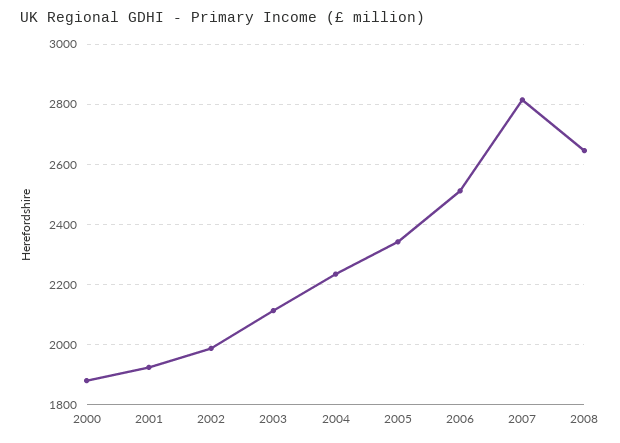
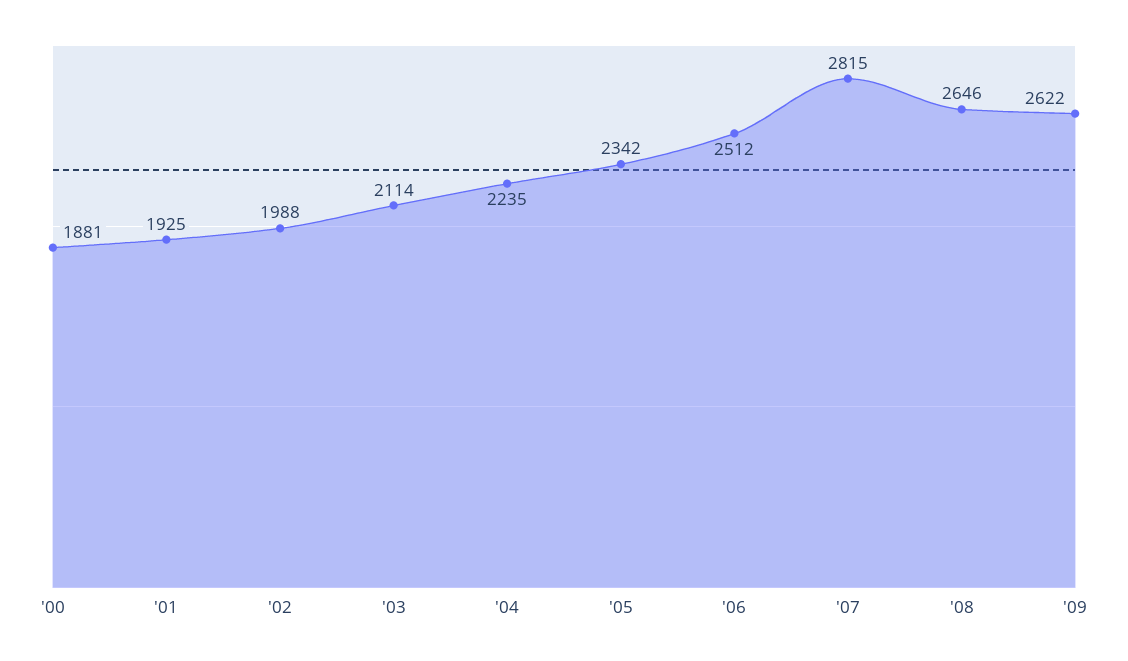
'09: none -> 2622

